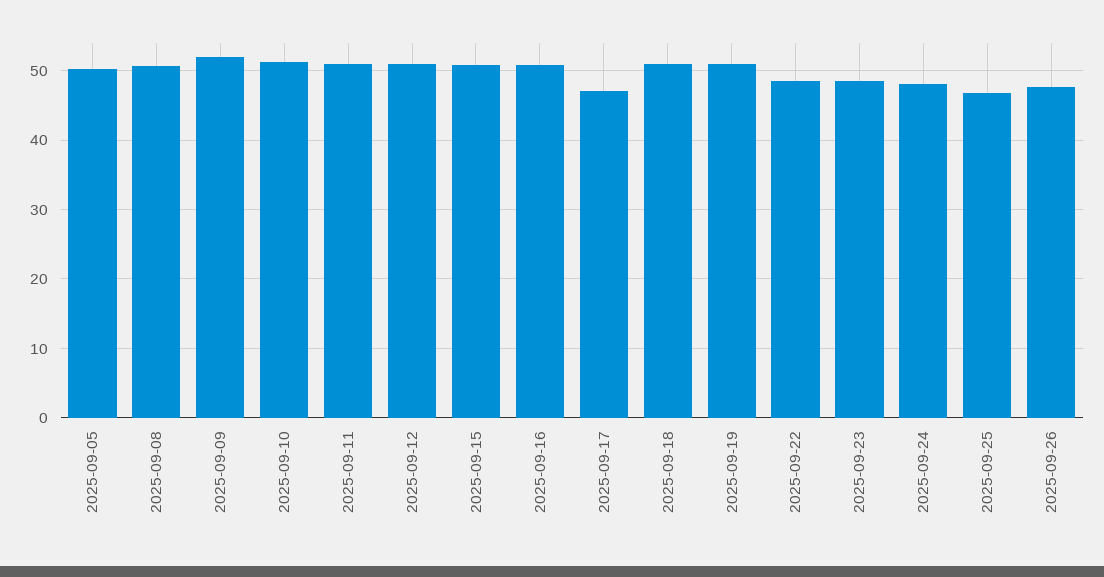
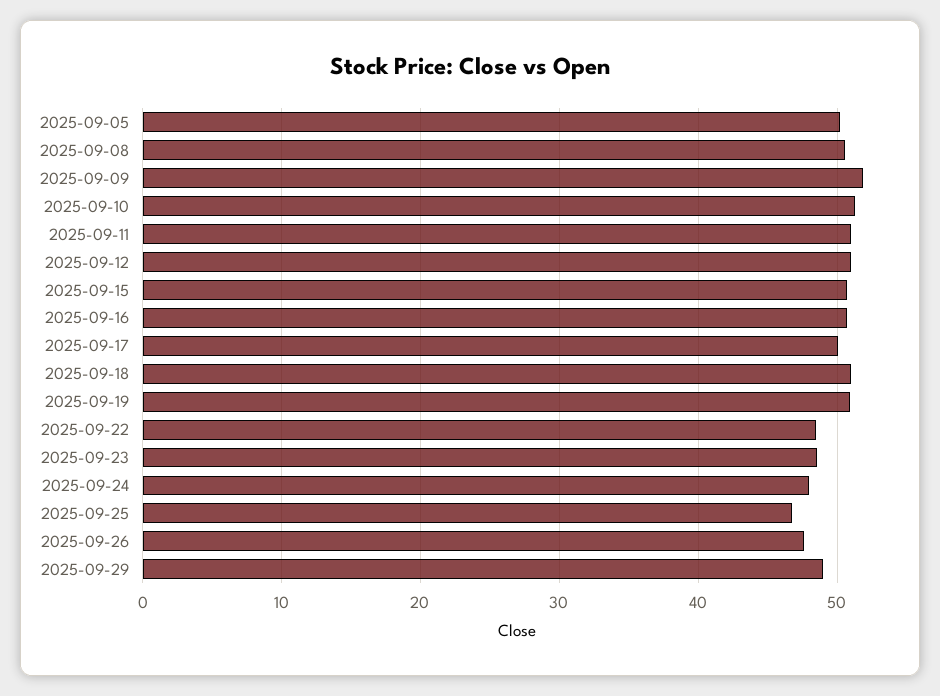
2025-09-17: 47 -> 50
2025-09-29: none -> 49

